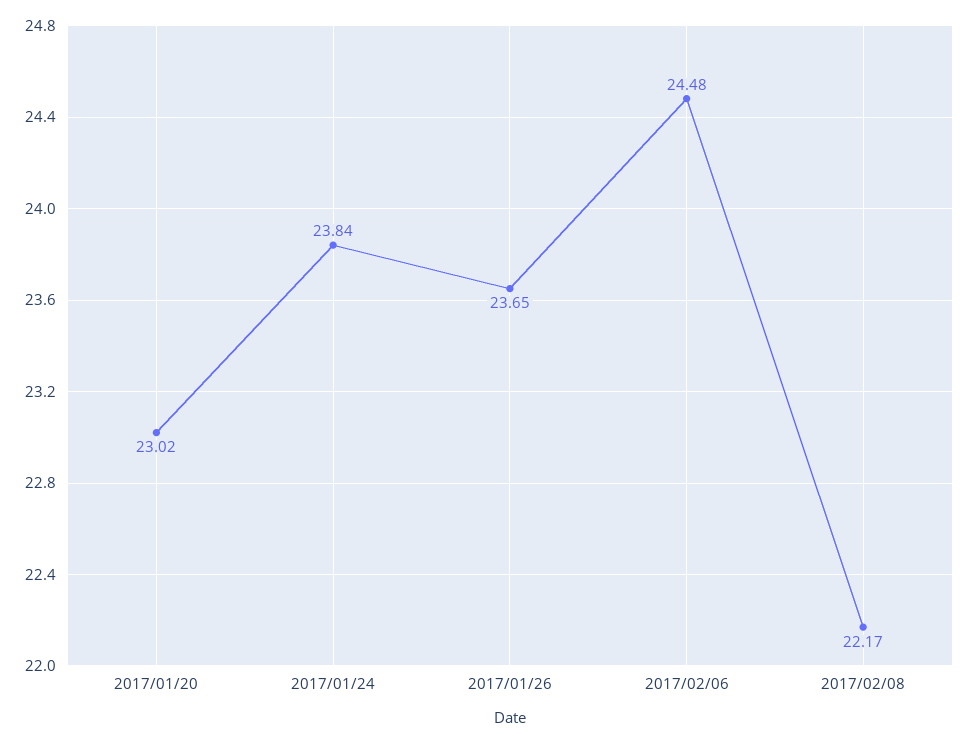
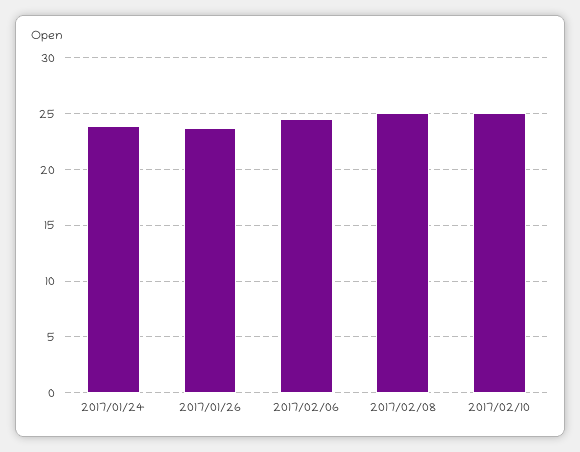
2017/01/20: 23.02 -> none
2017/02/08: 22.17 -> 25
2017/02/10: none -> 25

